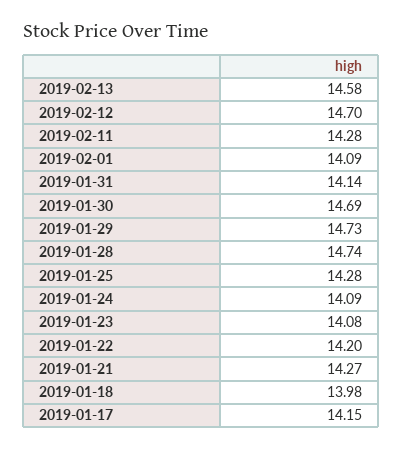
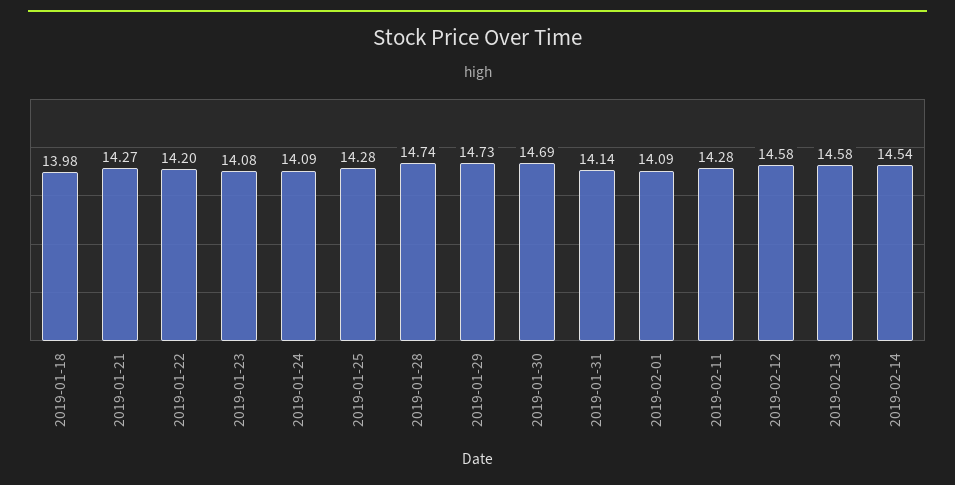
2019-02-12: 14.7 -> 14.58
2019-01-17: 14.15 -> none
2019-02-14: none -> 14.54

